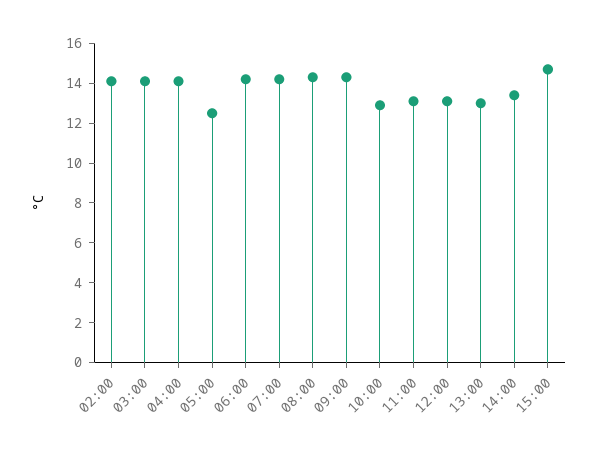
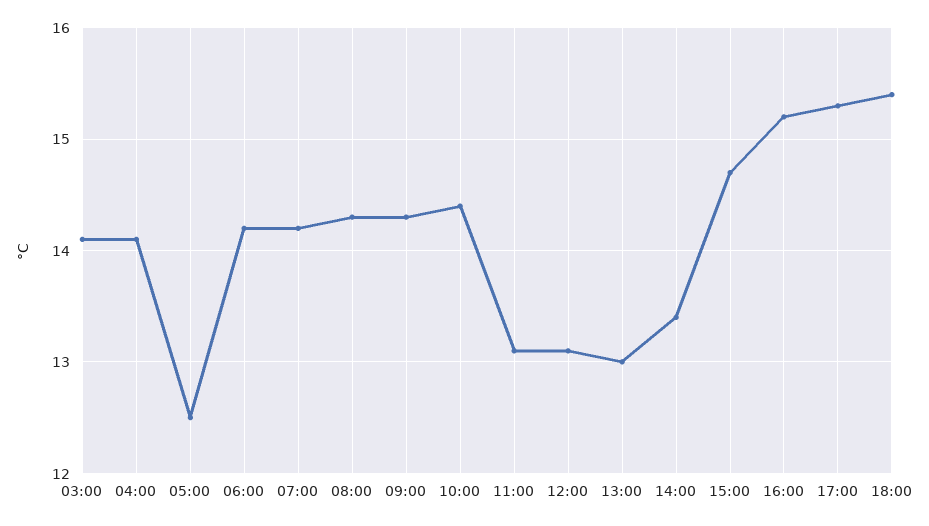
02:00: 14 -> none
10:00: 13 -> 14.4
16:00: none -> 15.2
17:00: none -> 15.3
18:00: none -> 15.4

